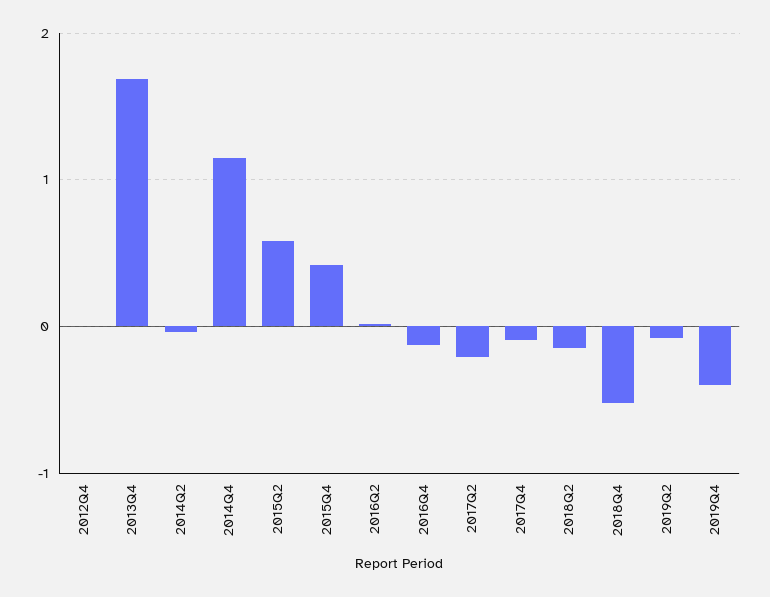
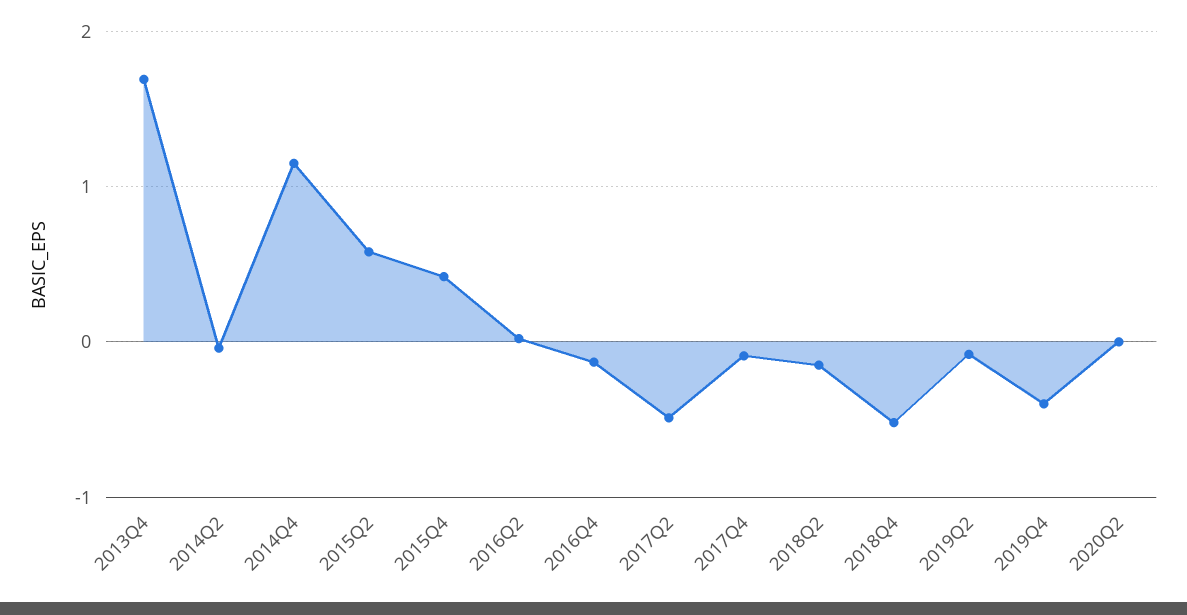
2012Q4: 0 -> none
2017Q2: -0.2 -> -0.5
2020Q2: none -> 0

